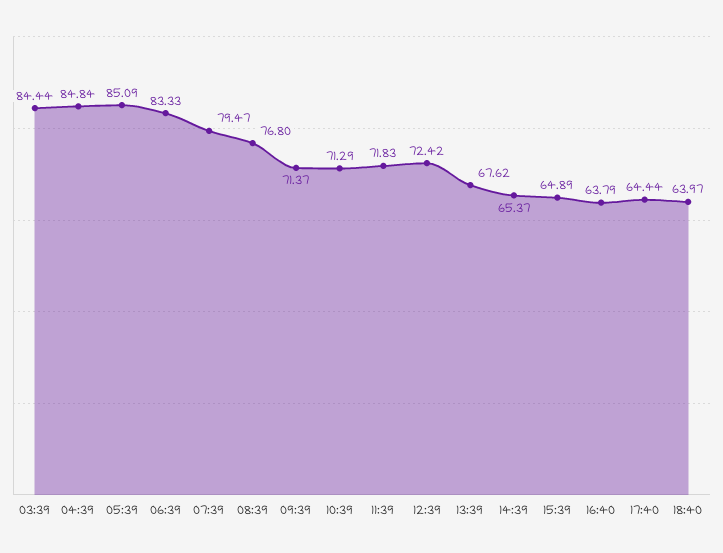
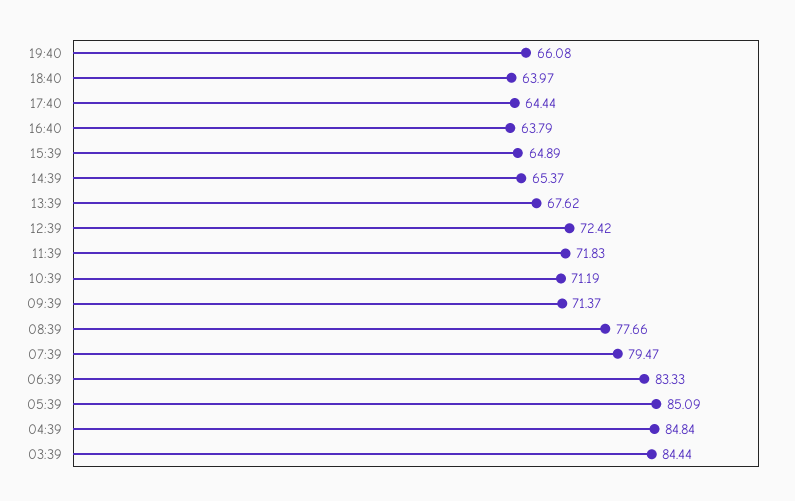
08:39: 76.8 -> 77.66
10:39: 71.29 -> 71.19
19:40: none -> 66.08

